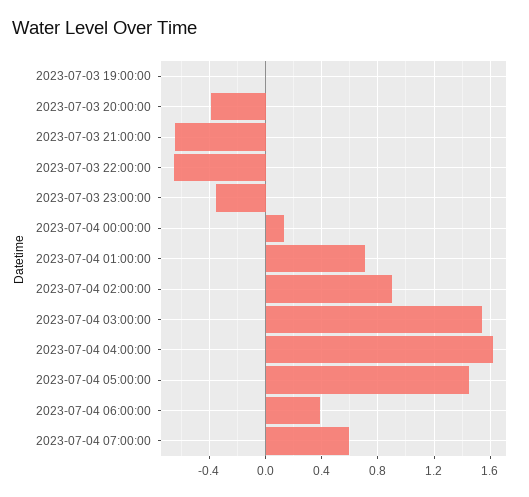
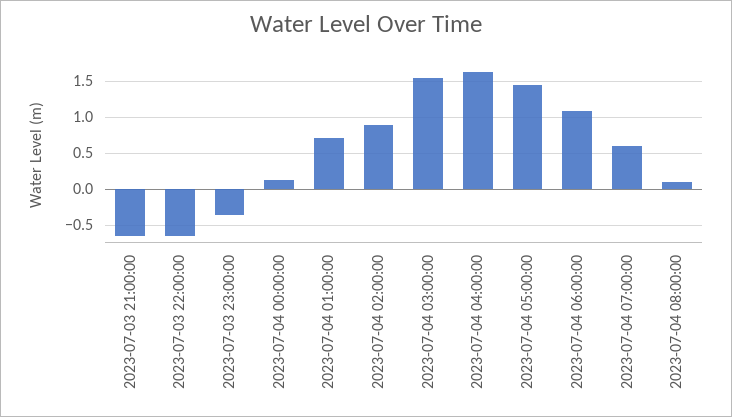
2023-07-03 19:00:00: 0 -> none
2023-07-03 20:00:00: -0.4 -> none
2023-07-04 06:00:00: 0.4 -> 1.1
2023-07-04 08:00:00: none -> 0.1

